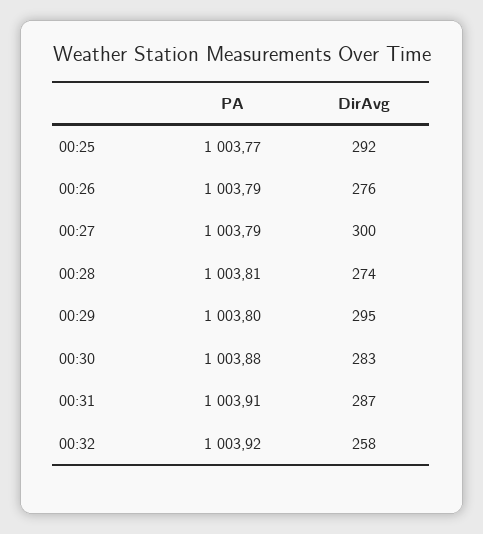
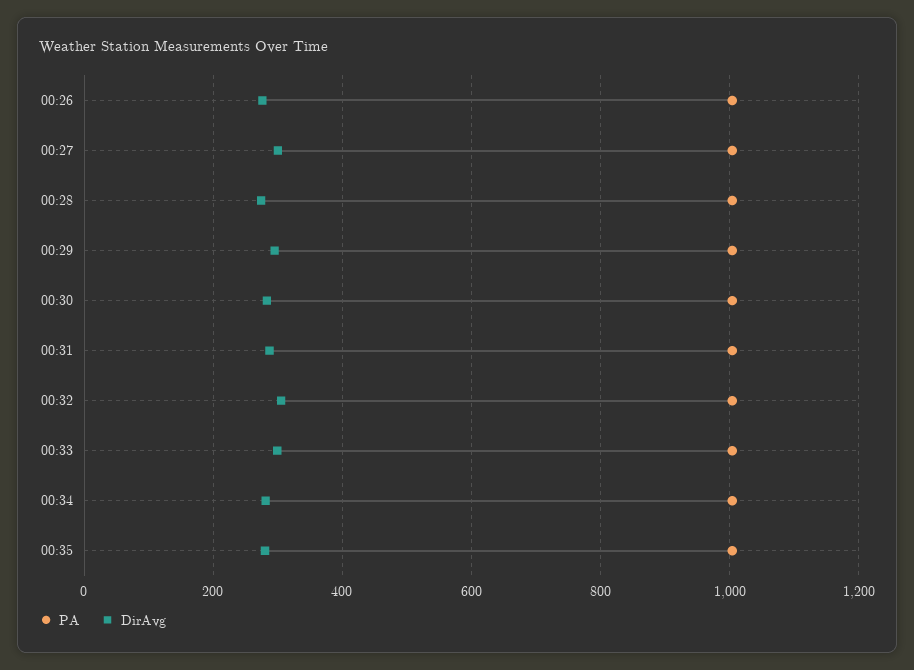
PA, 00:25: 1003.77 -> none
DirAvg, 00:25: 292 -> none
DirAvg, 00:32: 258 -> 300
PA, 00:33: none -> 1000
DirAvg, 00:33: none -> 300
PA, 00:34: none -> 1000
DirAvg, 00:34: none -> 280
PA, 00:35: none -> 1000
DirAvg, 00:35: none -> 280

